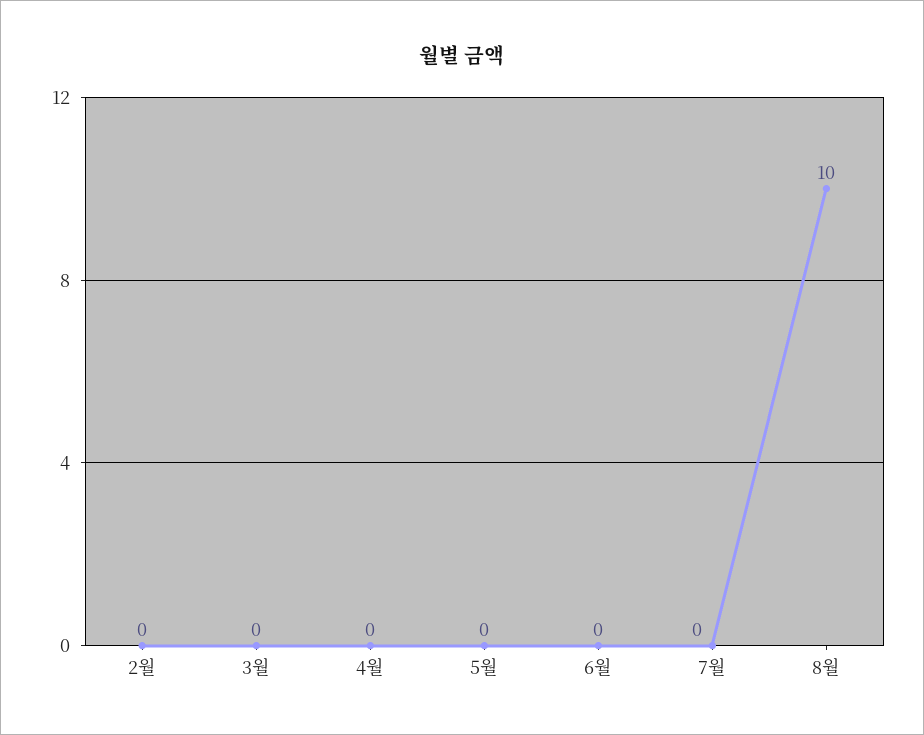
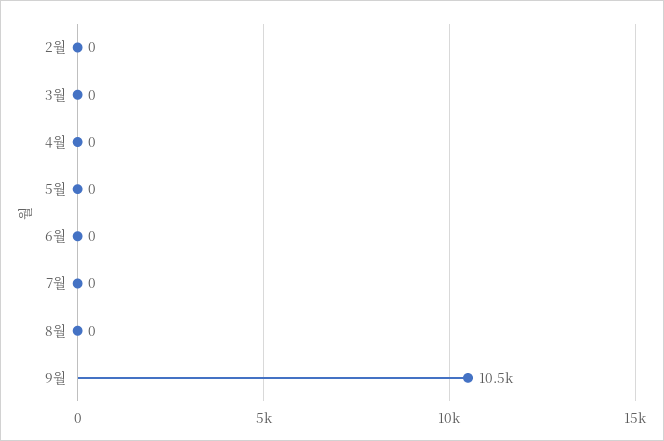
8월: 10 -> 0
9월: none -> 10500

